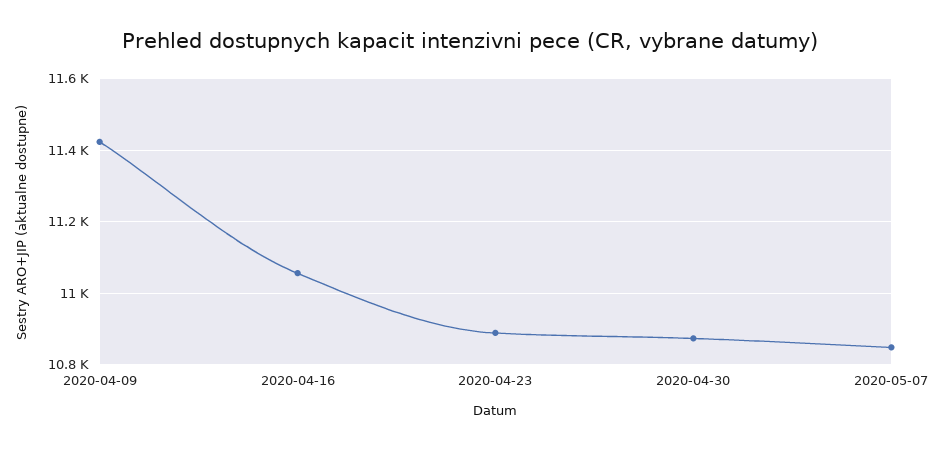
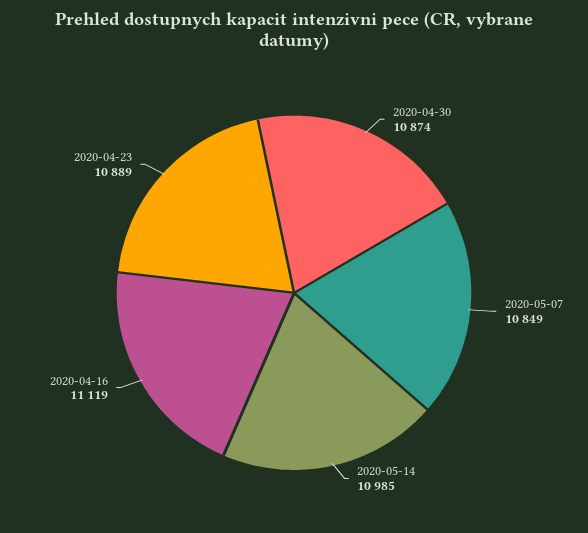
2020-04-09: 11420 -> none
2020-04-16: 11060 -> 11119
2020-05-14: none -> 10985

